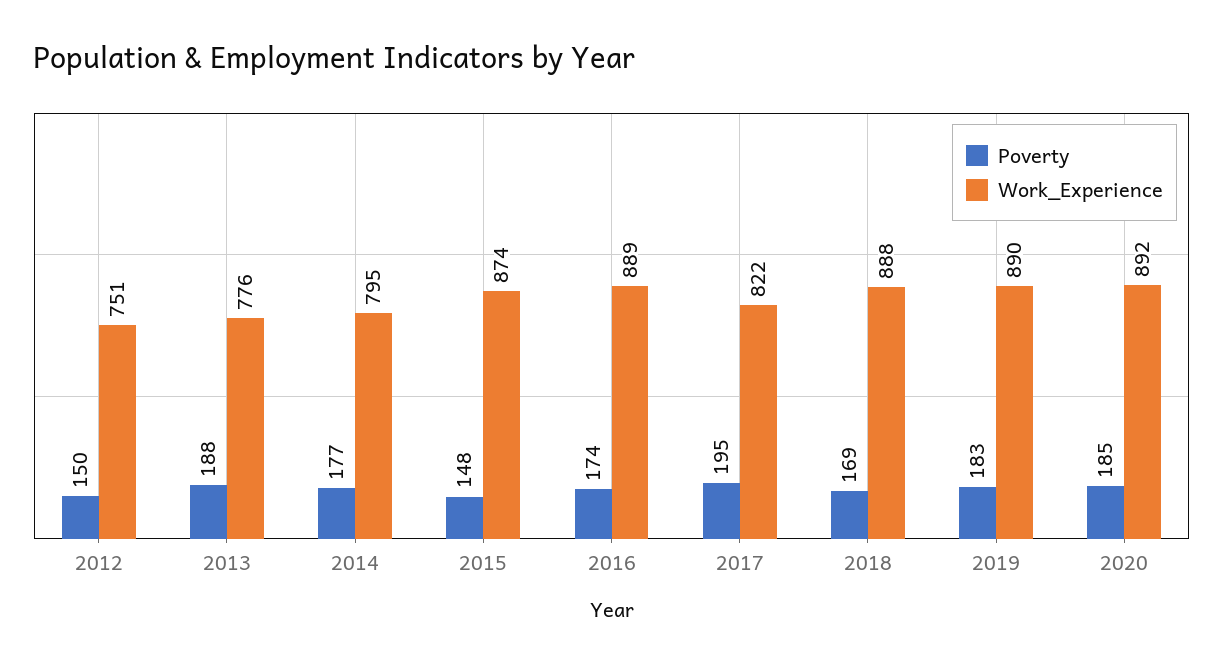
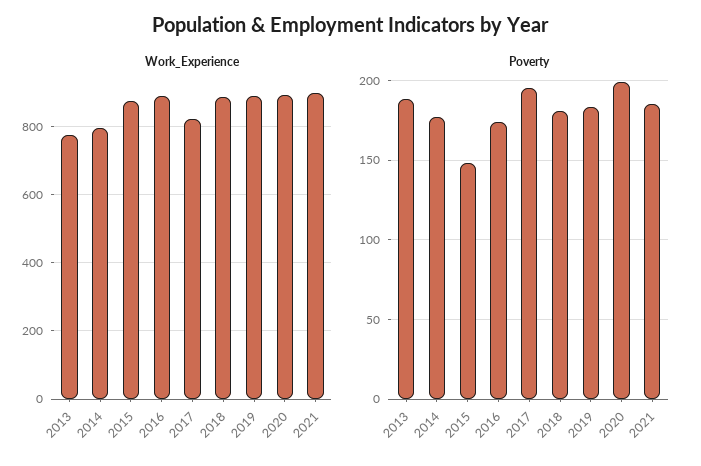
Poverty, 2012: 150 -> none
Work_Experience, 2012: 751 -> none
Poverty, 2018: 169 -> 180
Poverty, 2020: 185 -> 200
Work_Experience, 2021: none -> 900
Poverty, 2021: none -> 185

